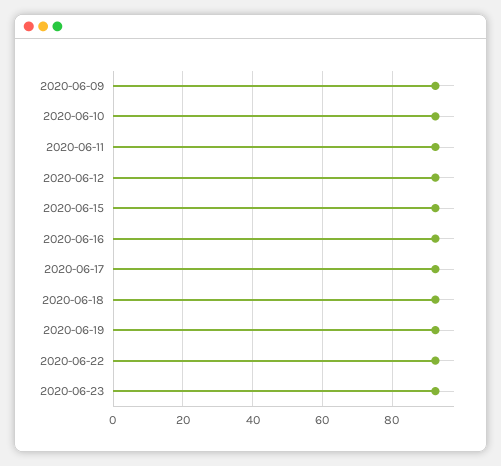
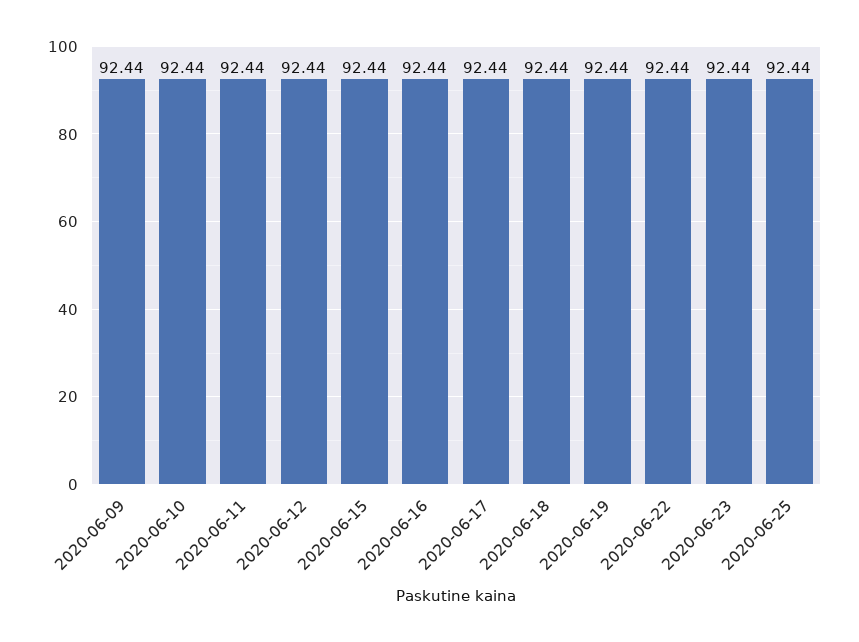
2020-06-25: none -> 92.44

